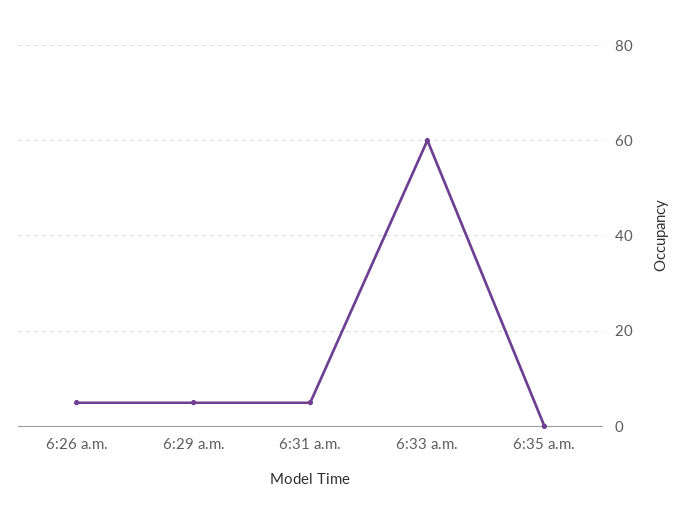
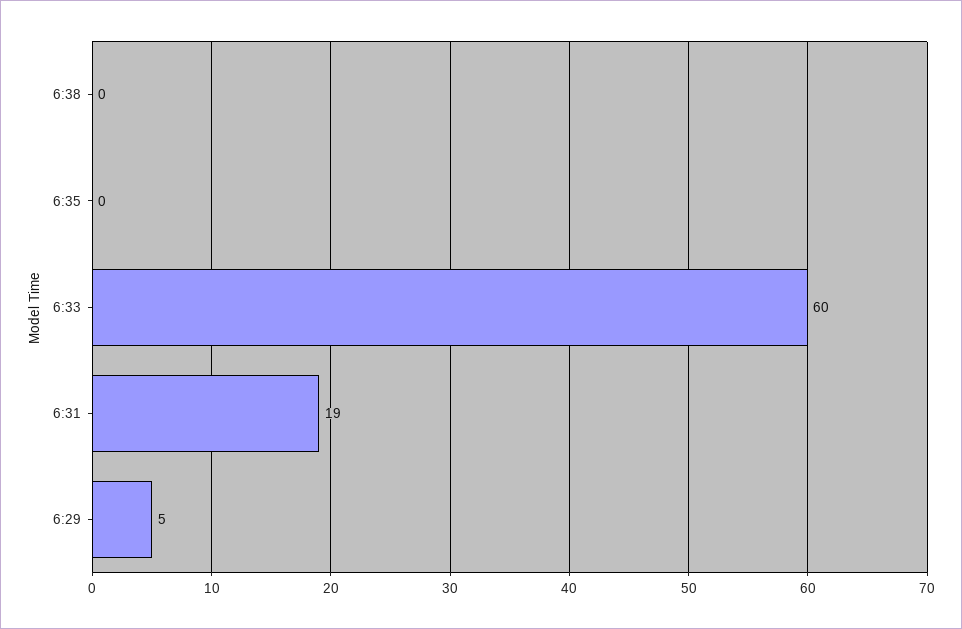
6:26 a.m.: 5 -> none
6:31 a.m.: 5 -> 19
6:38: none -> 0

